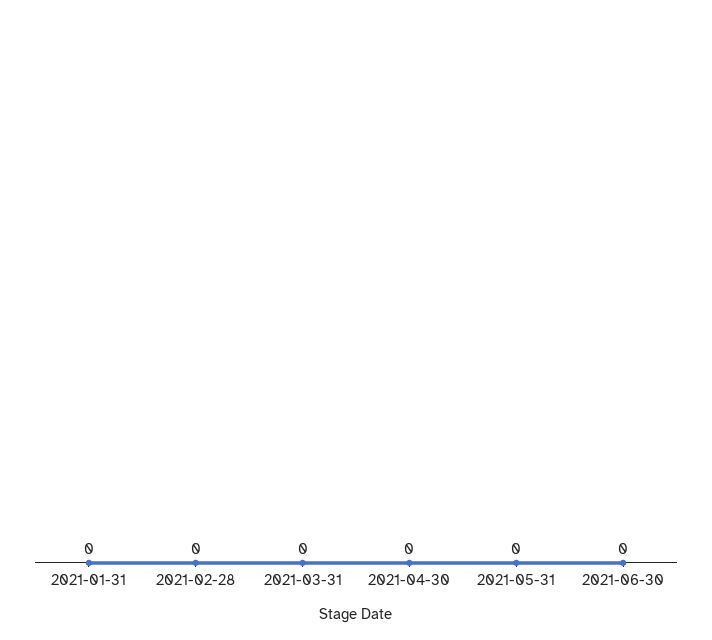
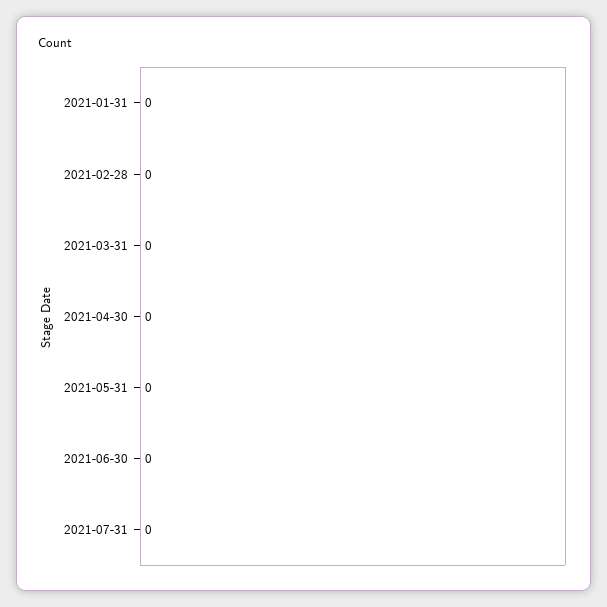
2021-07-31: none -> 0

